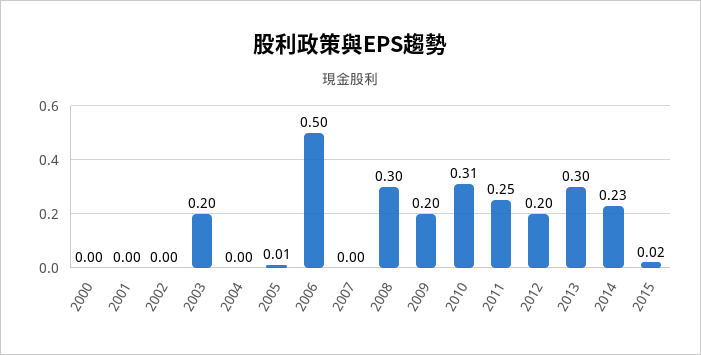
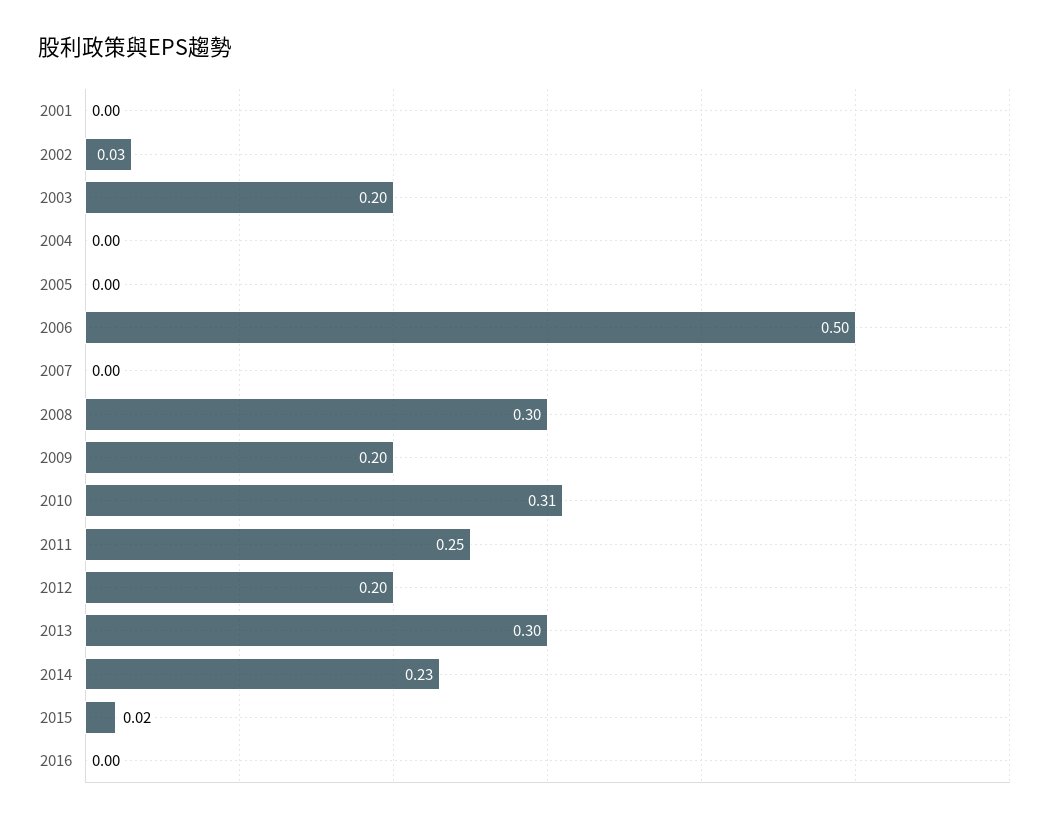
2000: 0 -> none
2002: 0 -> 0.03
2005: 0.01 -> 0
2016: none -> 0

